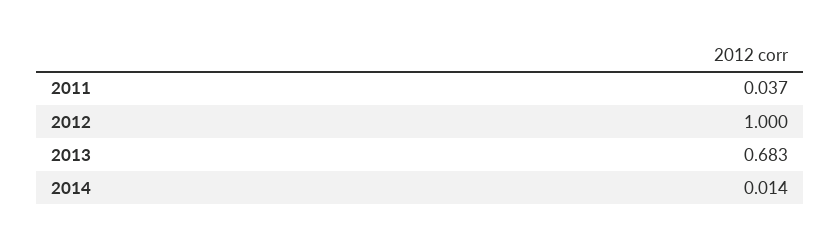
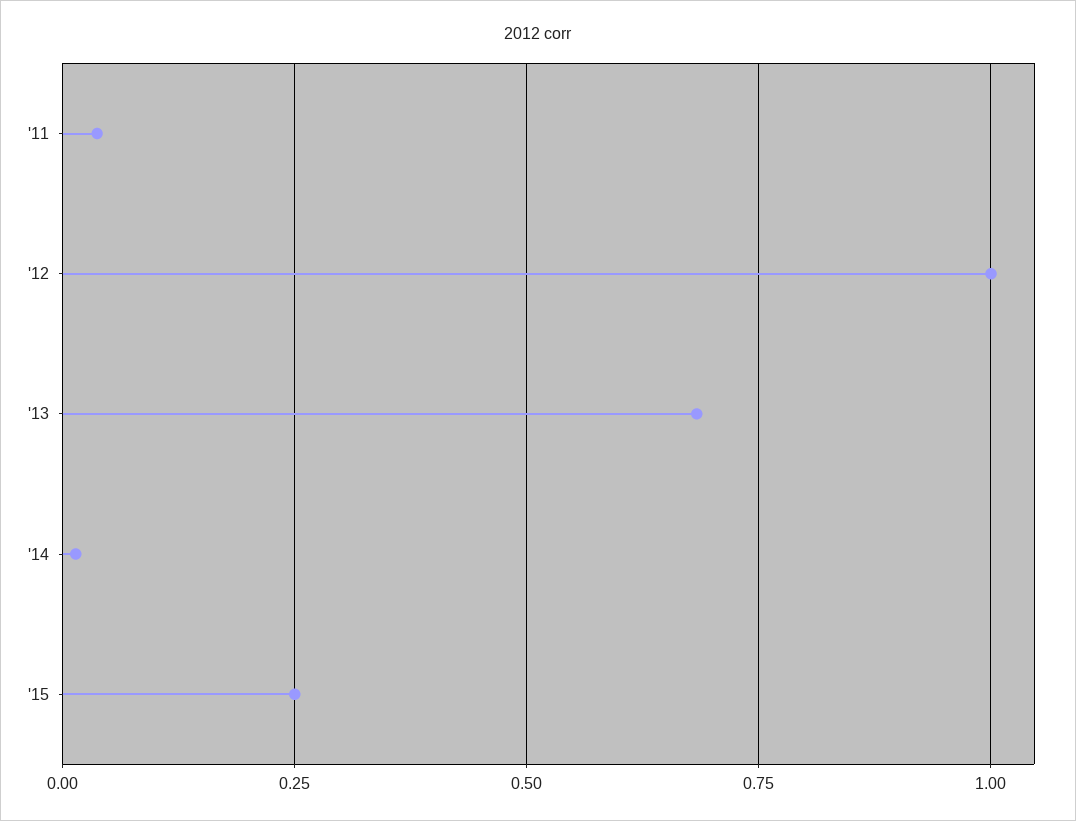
'15: none -> 0.25

